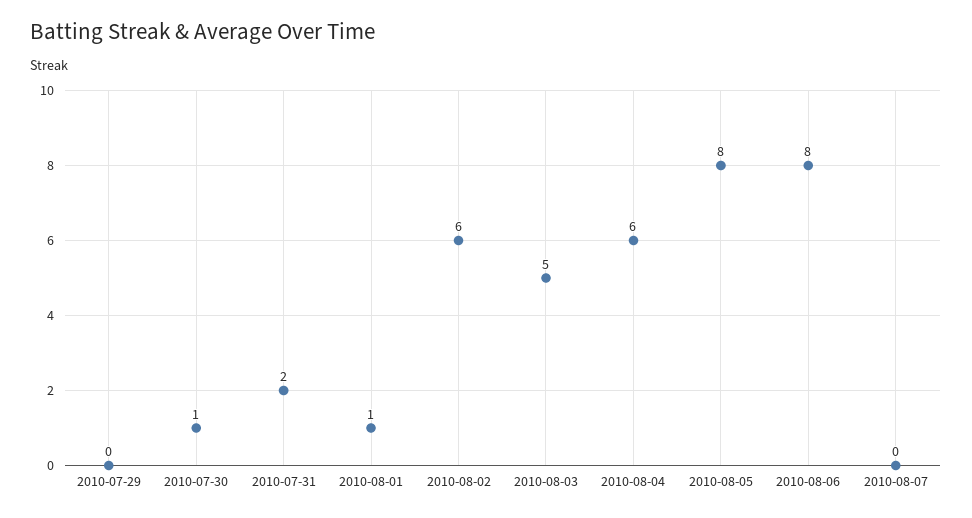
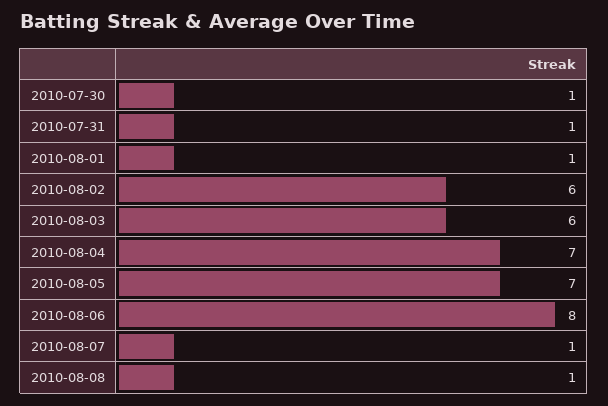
2010-07-29: 0 -> none
2010-07-31: 2 -> 1
2010-08-03: 5 -> 6
2010-08-04: 6 -> 7
2010-08-05: 8 -> 7
2010-08-07: 0 -> 1
2010-08-08: none -> 1

